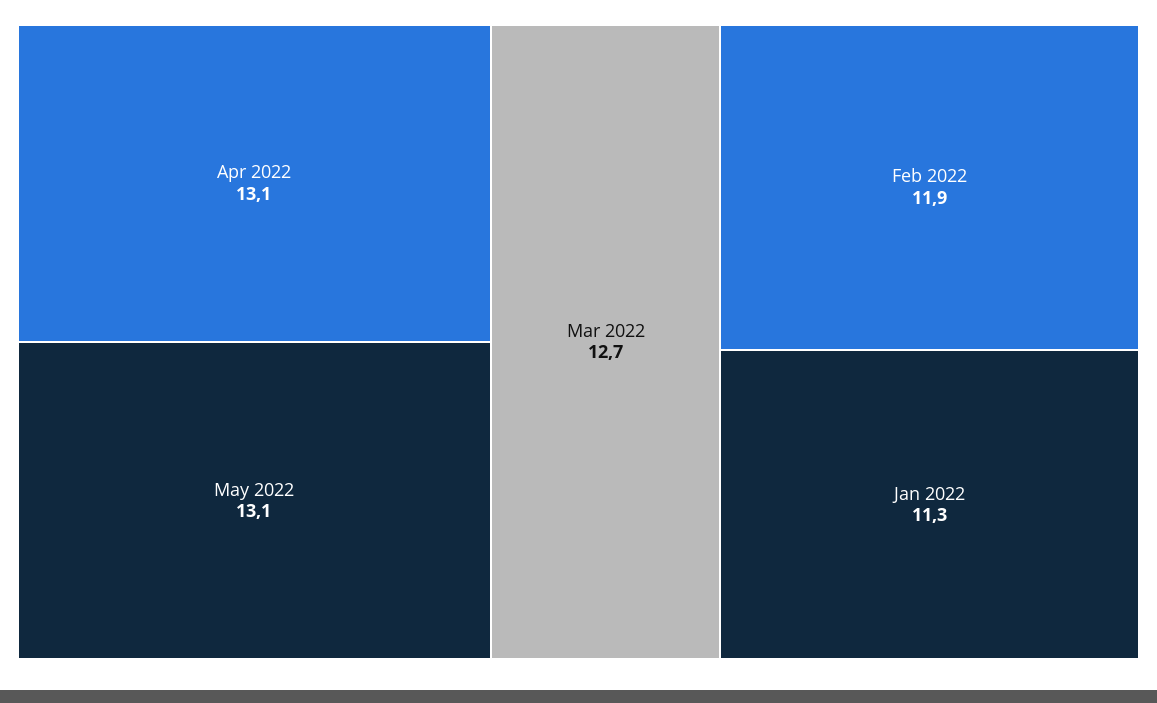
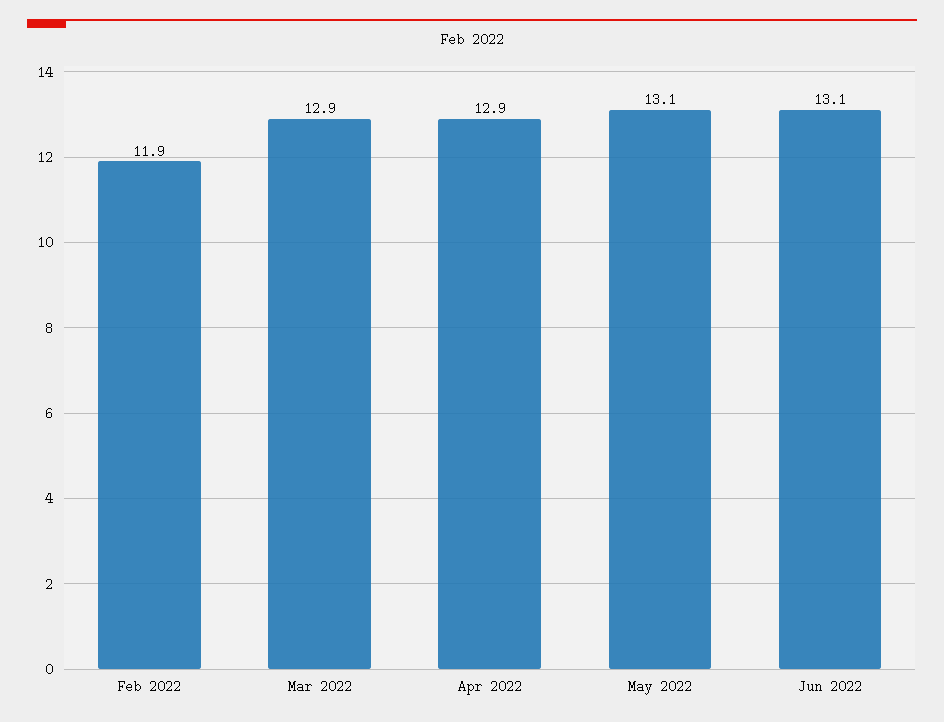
Apr 2022: 13.1 -> 12.9
Mar 2022: 12.7 -> 12.9
Jan 2022: 11.3 -> none
Jun 2022: none -> 13.1

